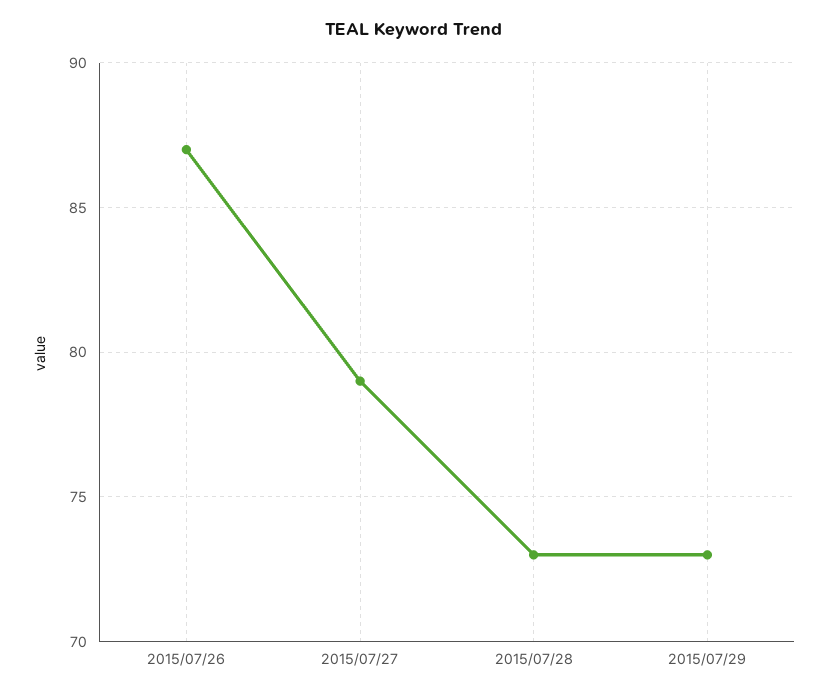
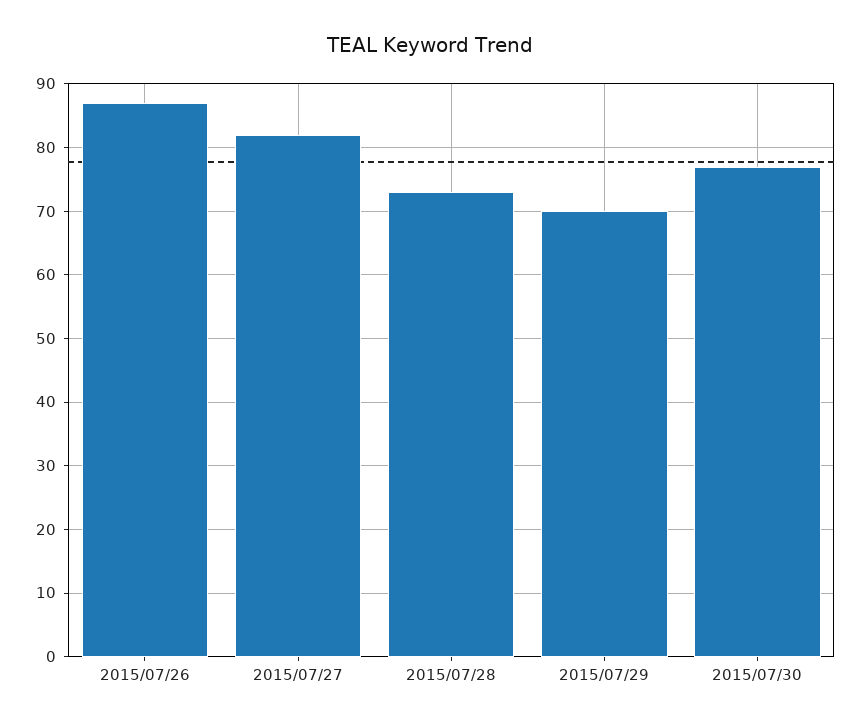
2015/07/27: 79 -> 82
2015/07/29: 73 -> 70
2015/07/30: none -> 77

